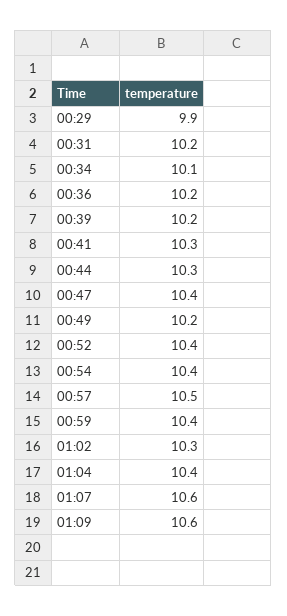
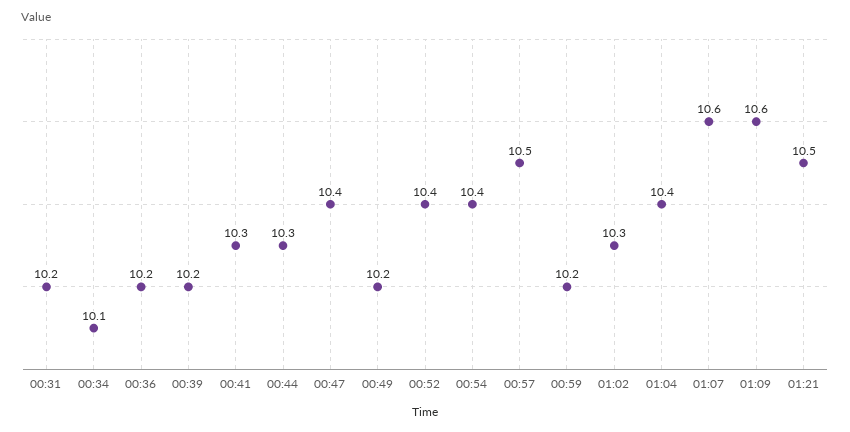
00:29: 9.9 -> none
00:59: 10.4 -> 10.2
01:21: none -> 10.5

